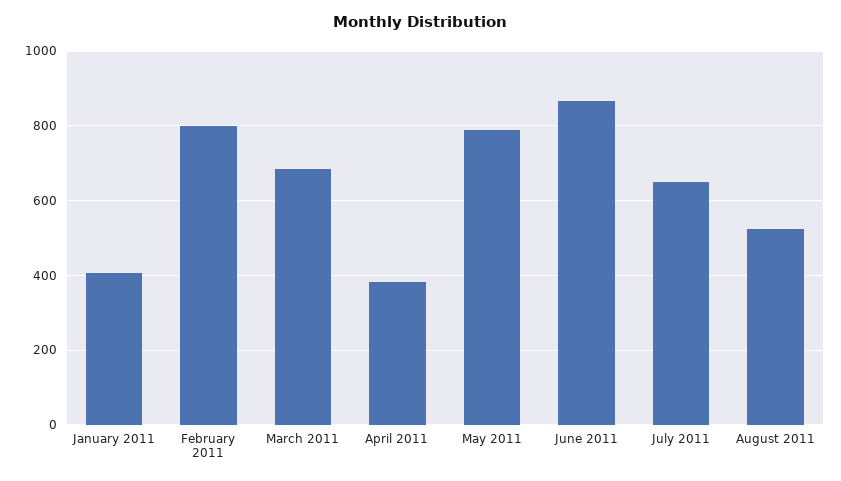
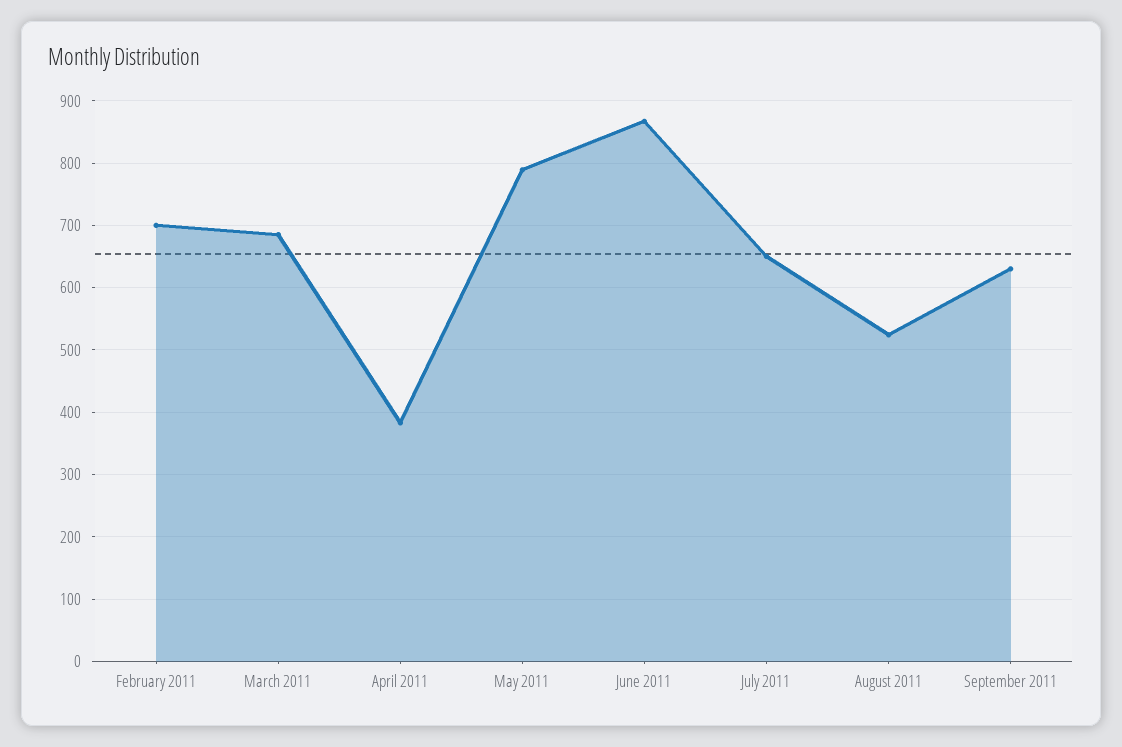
January 2011: 400 -> none
February 2011: 800 -> 700
September 2011: none -> 630

